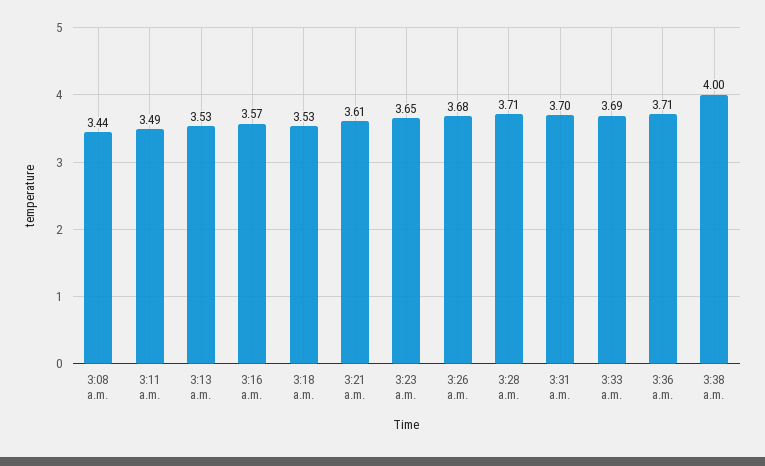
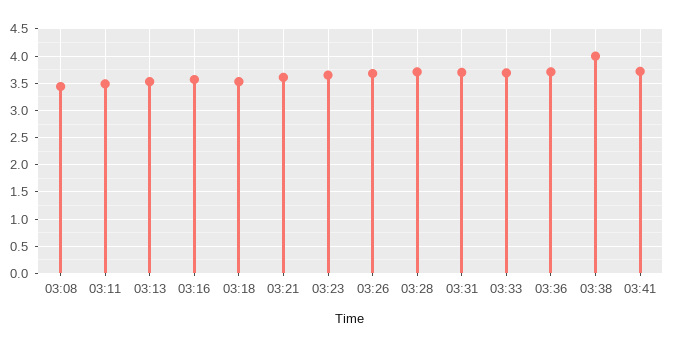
03:41: none -> 3.75

